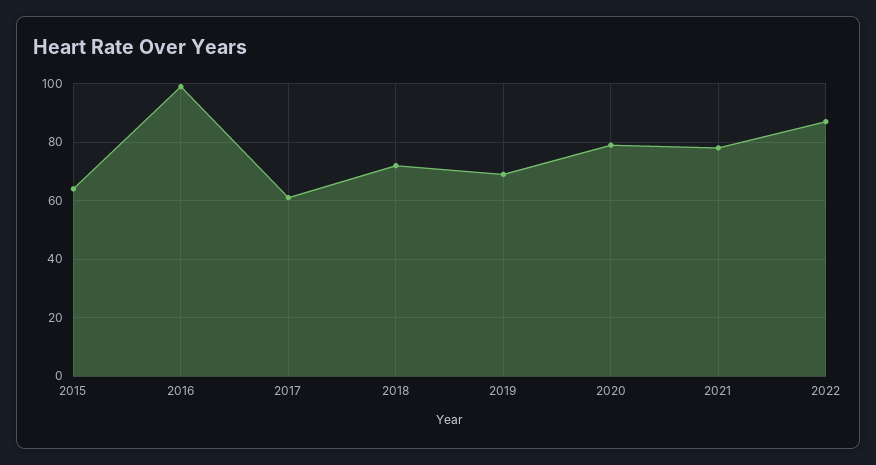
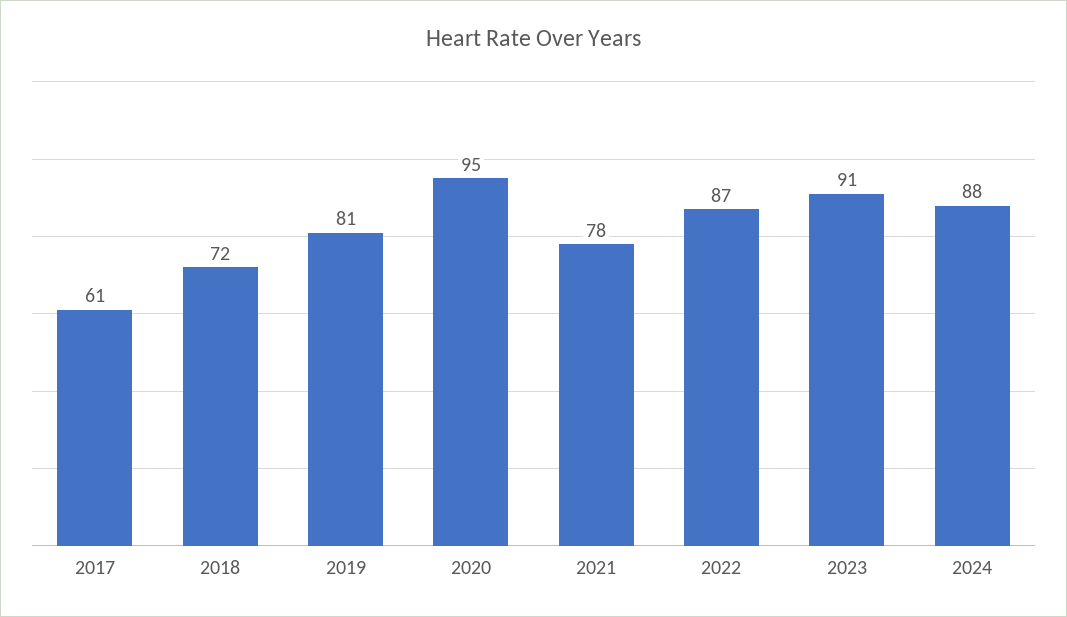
2015: 65 -> none
2016: 100 -> none
2019: 70 -> 81
2020: 80 -> 95
2023: none -> 91
2024: none -> 88

